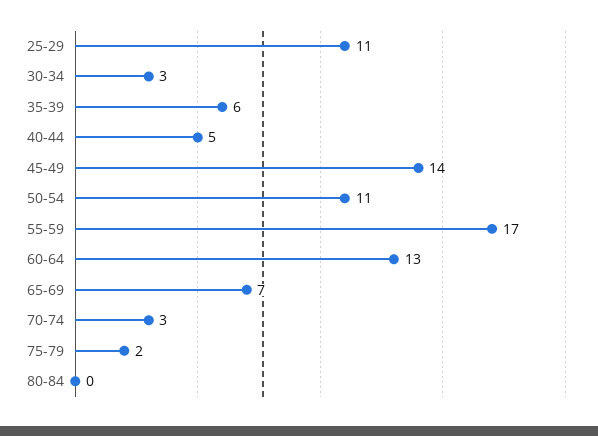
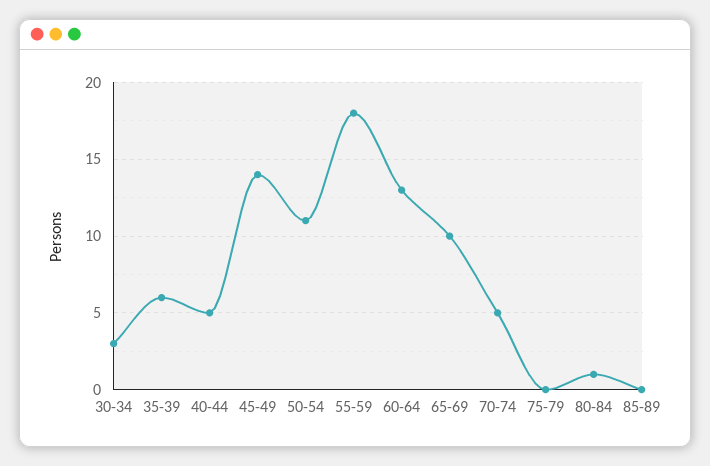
25-29: 11 -> none
55-59: 17 -> 18
65-69: 7 -> 10
70-74: 3 -> 5
75-79: 2 -> 0
80-84: 0 -> 1
85-89: none -> 0

